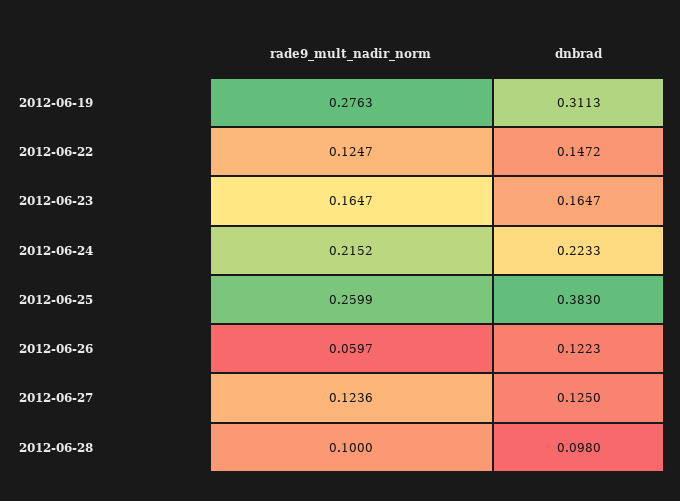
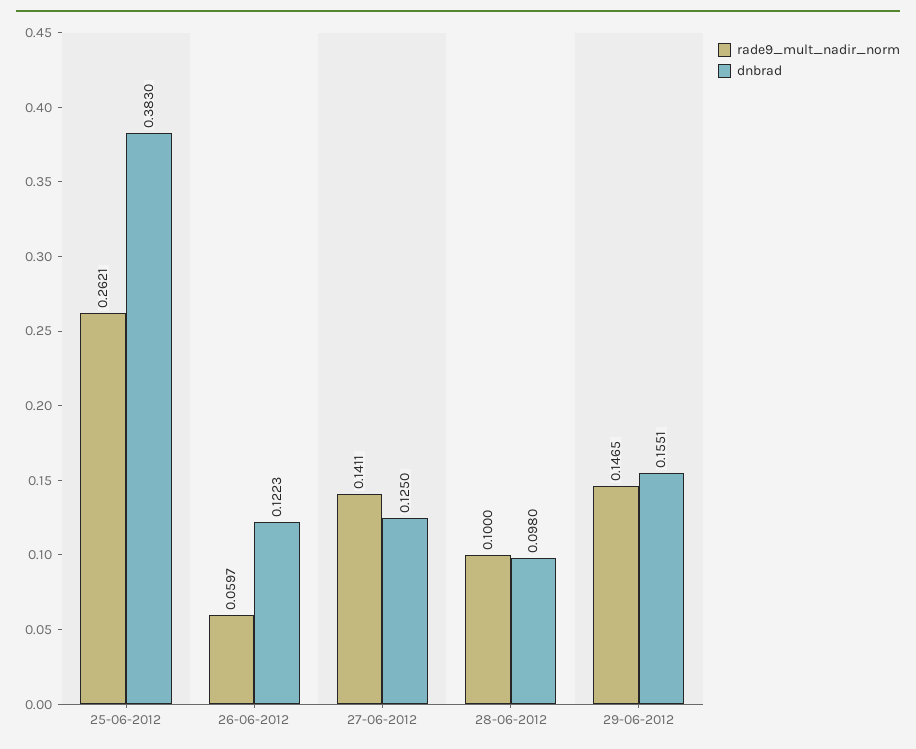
rade9_mult_nadir_norm, 2012-06-19: 0.2763 -> none
dnbrad, 2012-06-19: 0.3113 -> none
rade9_mult_nadir_norm, 2012-06-22: 0.1247 -> none
dnbrad, 2012-06-22: 0.1472 -> none
rade9_mult_nadir_norm, 2012-06-23: 0.1647 -> none
dnbrad, 2012-06-23: 0.1647 -> none
rade9_mult_nadir_norm, 2012-06-24: 0.2152 -> none
dnbrad, 2012-06-24: 0.2233 -> none
rade9_mult_nadir_norm, 2012-06-25: 0.2599 -> 0.2621
rade9_mult_nadir_norm, 2012-06-27: 0.1236 -> 0.1411
rade9_mult_nadir_norm, 29-06-2012: none -> 0.1465
dnbrad, 29-06-2012: none -> 0.1551

